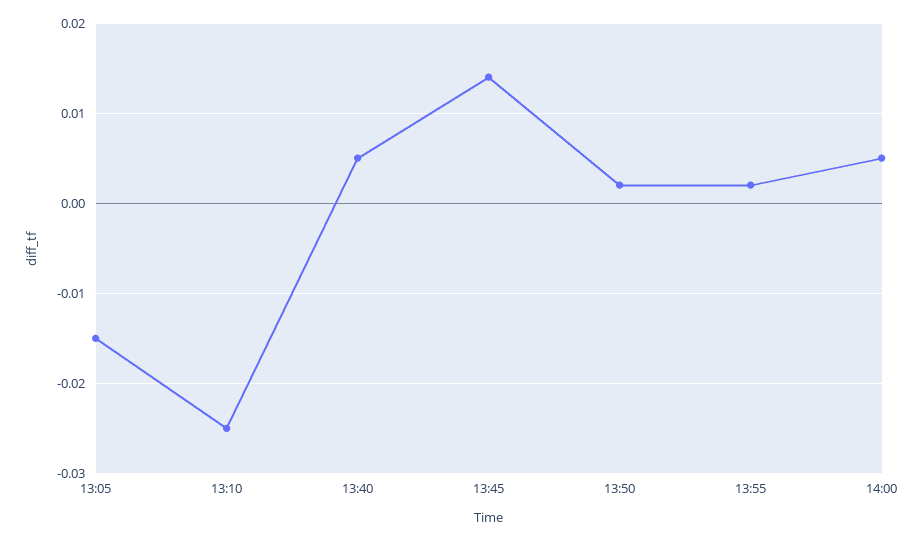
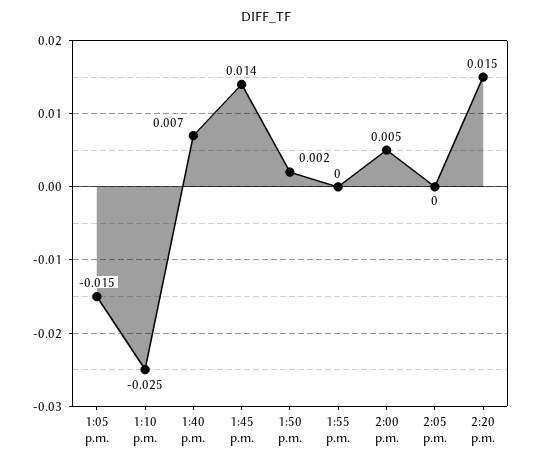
13:40: 0.005 -> 0.007
13:55: 0.002 -> 0
2:05 p.m.: none -> 0
2:20 p.m.: none -> 0.015

